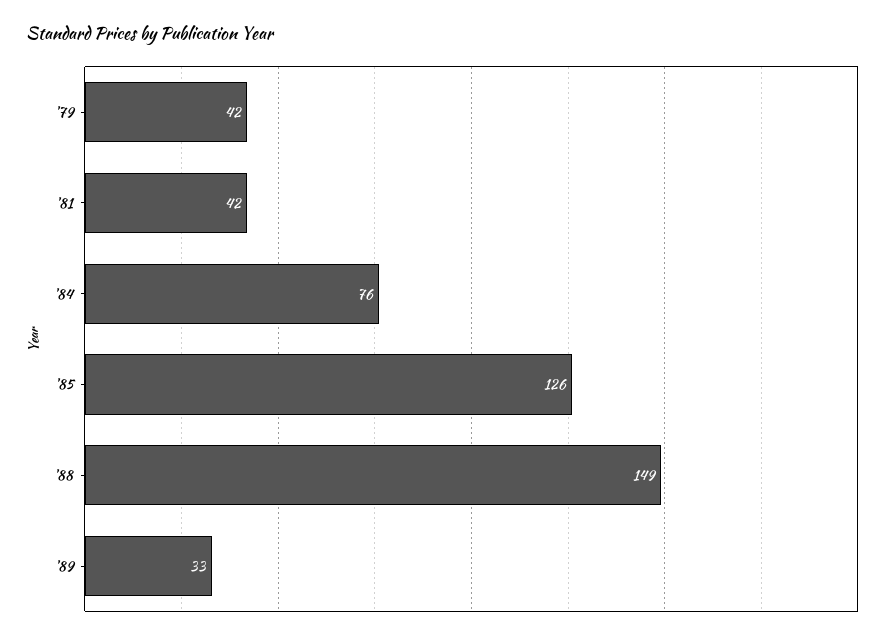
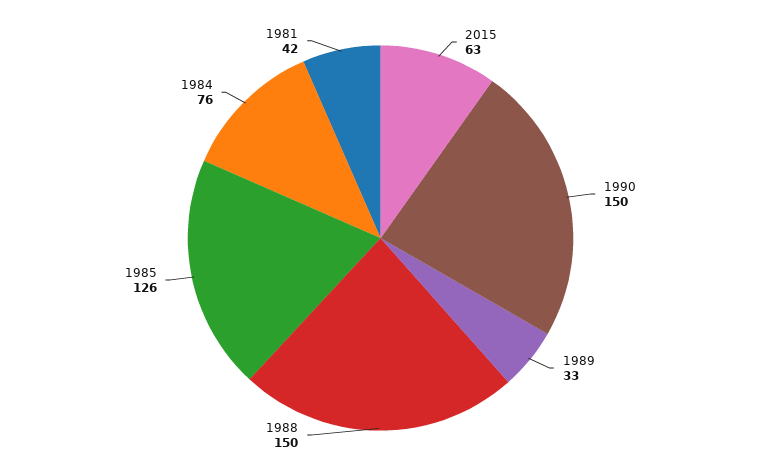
'79: 42 -> none
'88: 149 -> 150
2015: none -> 63
1990: none -> 150

